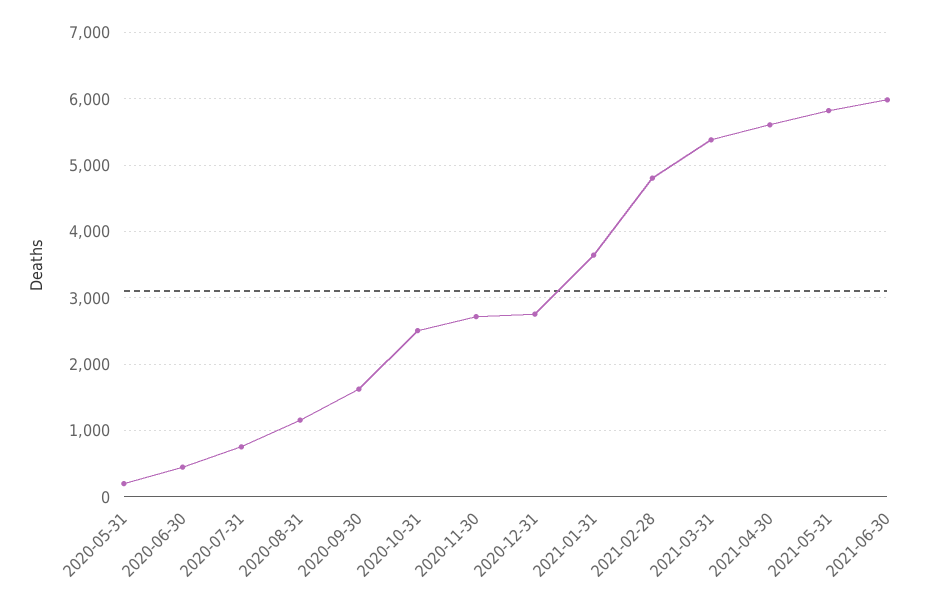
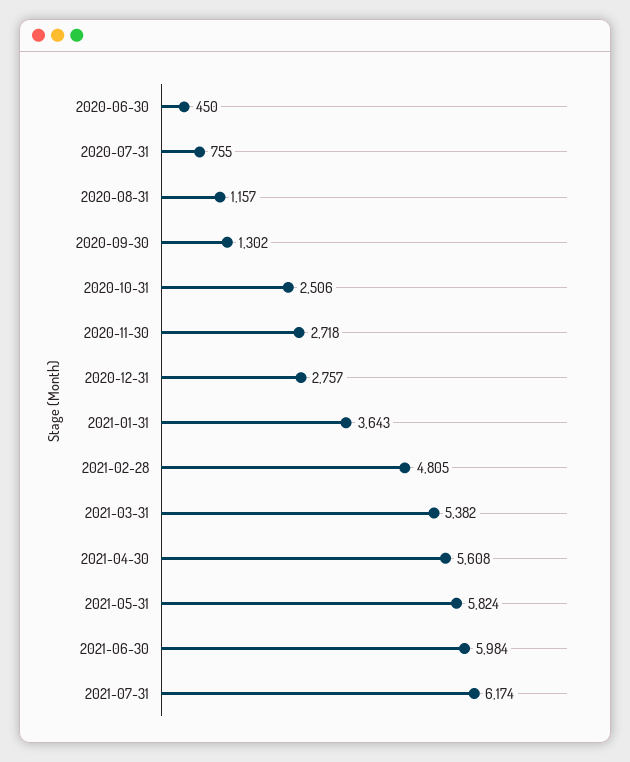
2020-05-31: 200 -> none
2020-09-30: 1600 -> 1302
2021-07-31: none -> 6174

